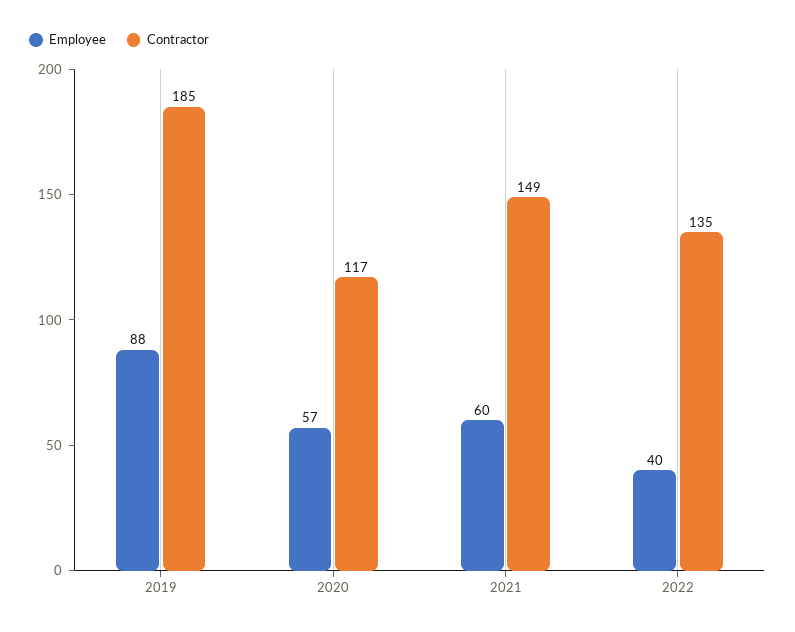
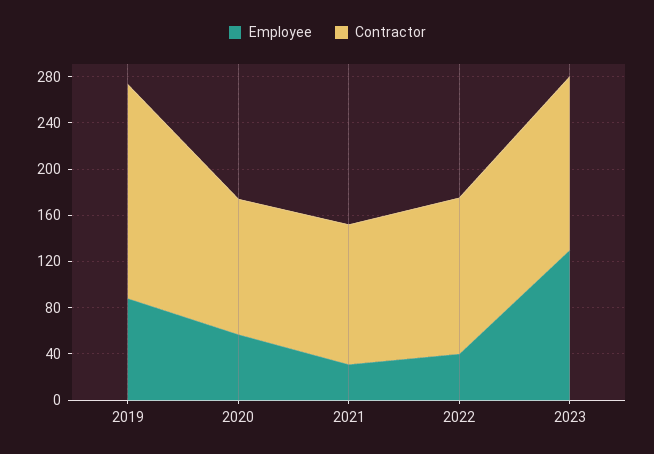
Employee, 2021: 60 -> 30
Contractor, 2021: 149 -> 120
Employee, 2023: none -> 130
Contractor, 2023: none -> 150

